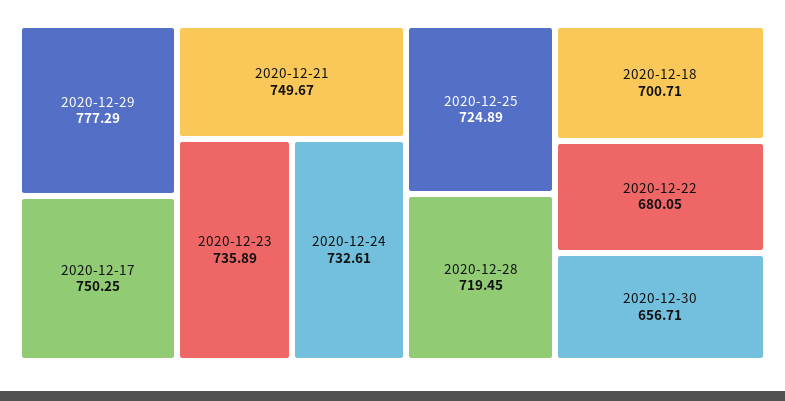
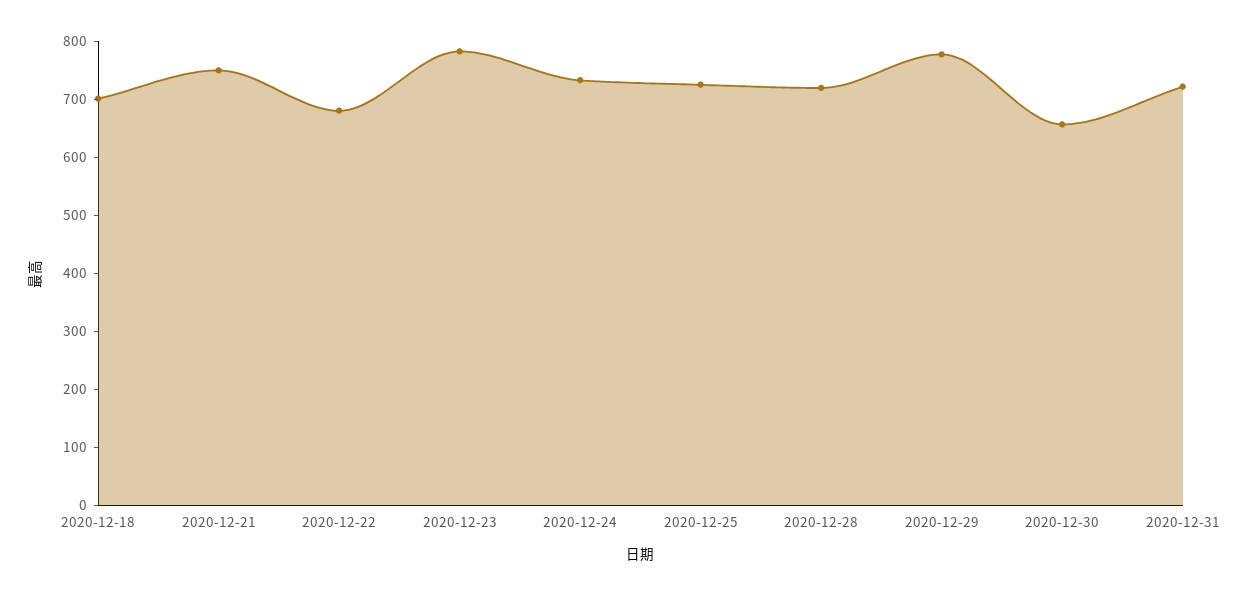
2020-12-17: 750.25 -> none
2020-12-23: 735.89 -> 780
2020-12-31: none -> 720

